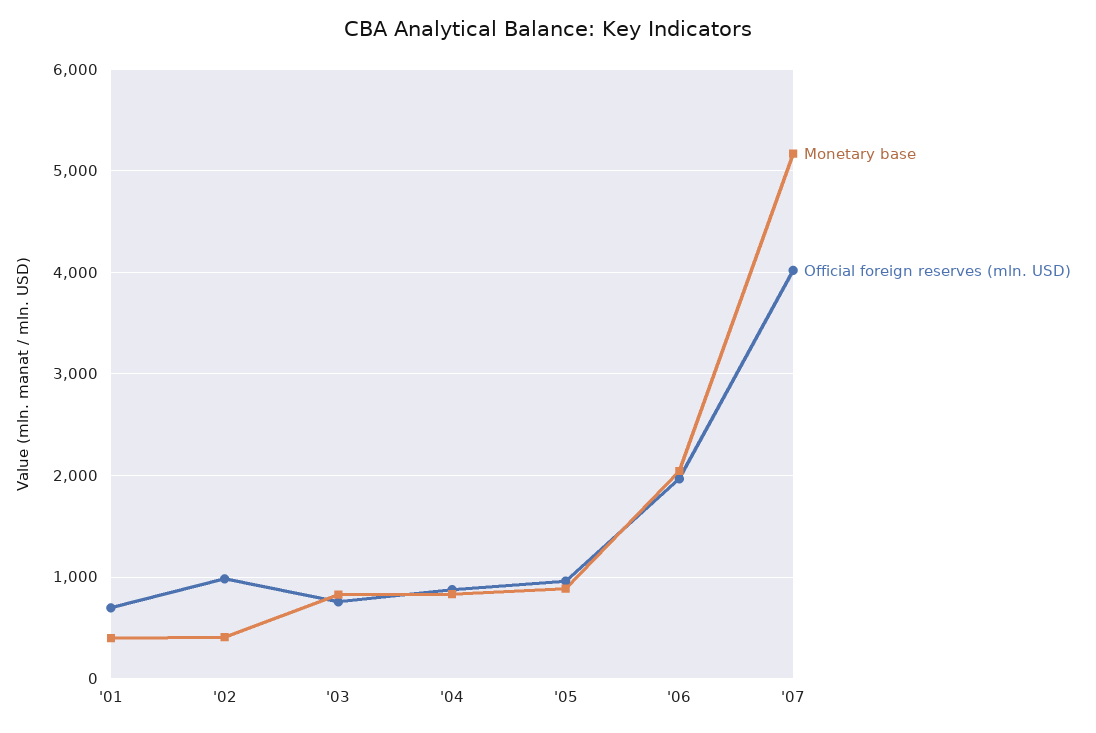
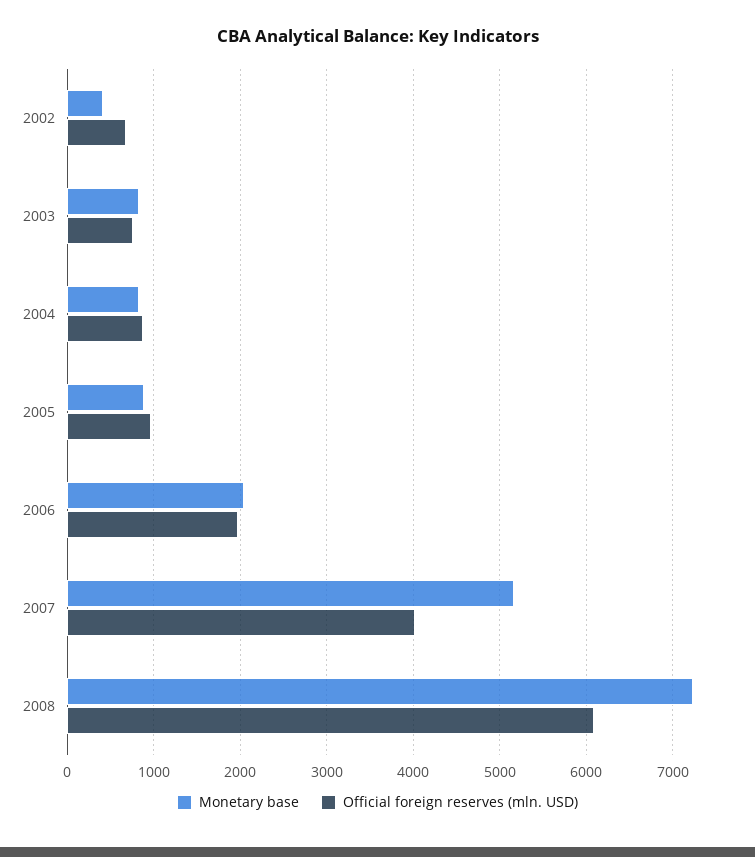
Monetary base, '01: 400 -> none
Official foreign reserves (mln. USD), '01: 700 -> none
Official foreign reserves (mln. USD), '02: 1000 -> 700
Monetary base, 2008: none -> 7200
Official foreign reserves (mln. USD), 2008: none -> 6100

